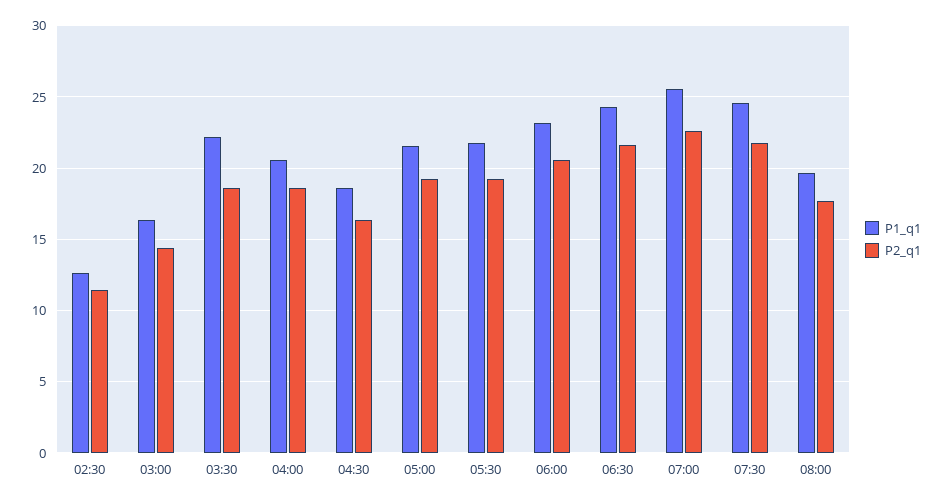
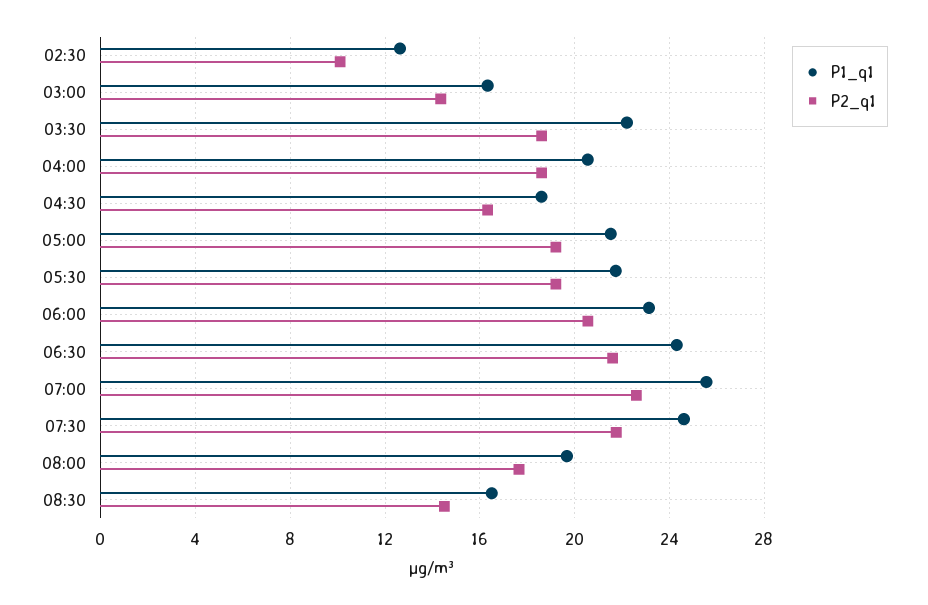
P2_q1, 02:30: 11.5 -> 10
P1_q1, 08:30: none -> 16.5
P2_q1, 08:30: none -> 14.5

